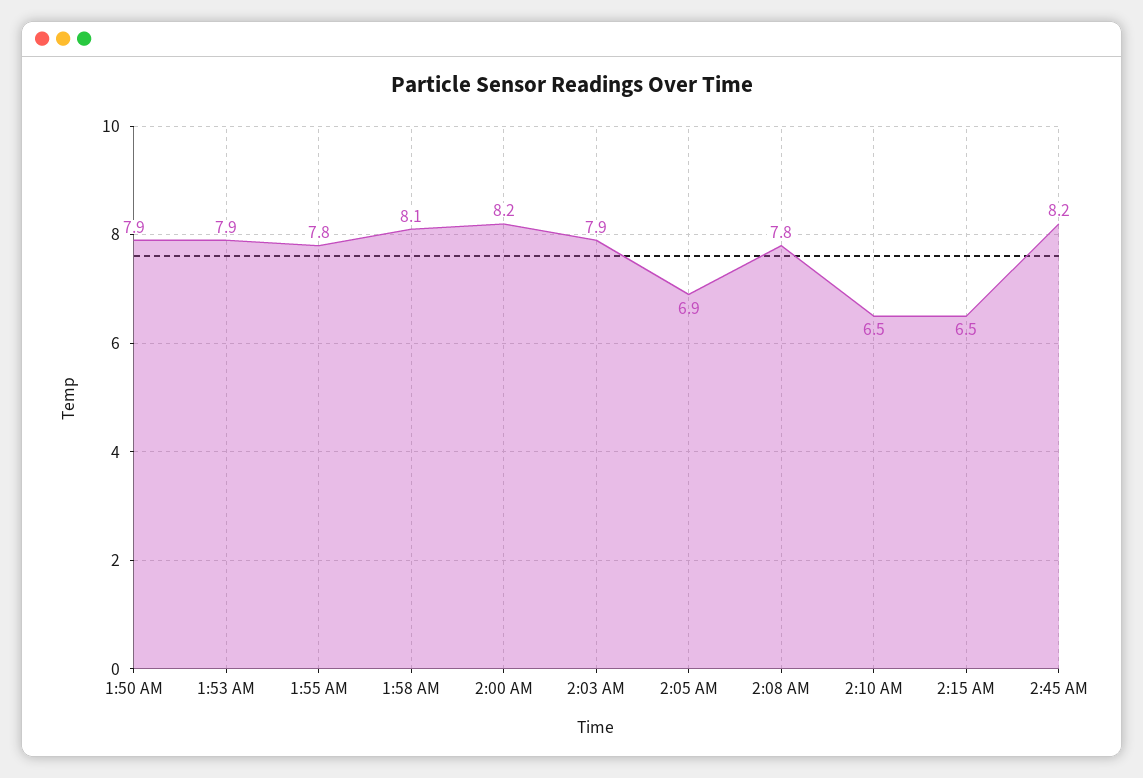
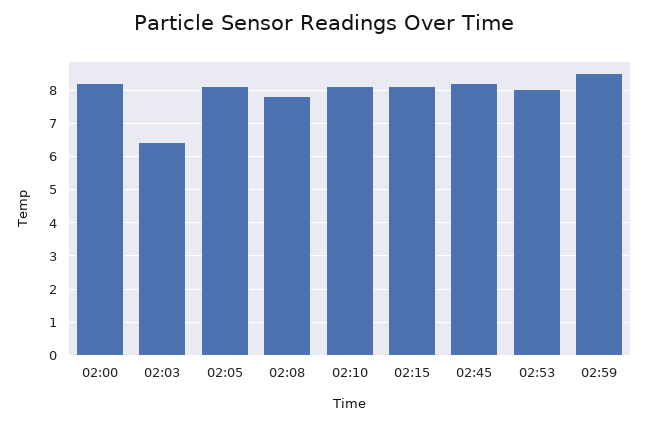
1:50 AM: 7.9 -> none
1:53 AM: 7.9 -> none
1:55 AM: 7.8 -> none
1:58 AM: 8.1 -> none
2:03 AM: 7.9 -> 6.5
2:05 AM: 6.9 -> 8
2:10 AM: 6.5 -> 8
2:15 AM: 6.5 -> 8
02:53: none -> 8
02:59: none -> 8.5

